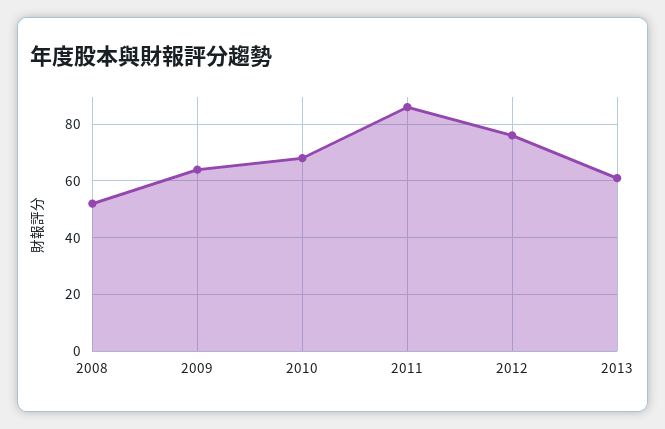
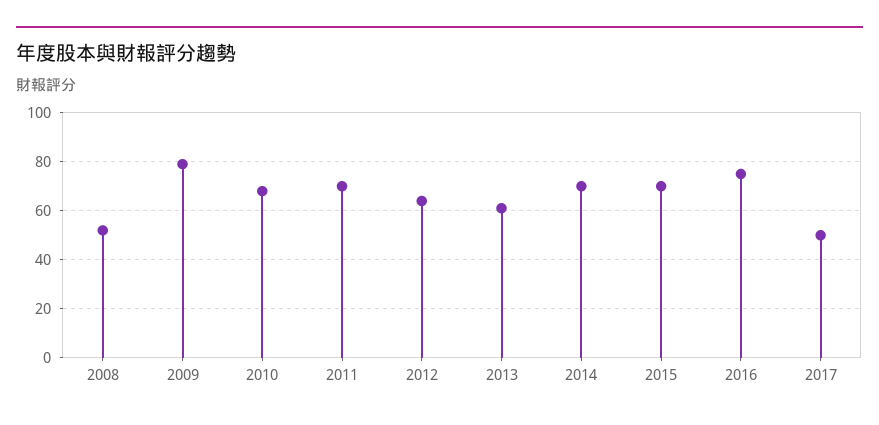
2009: 65 -> 80
2011: 85 -> 70
2012: 75 -> 65
2014: none -> 70
2015: none -> 70
2016: none -> 75
2017: none -> 50

